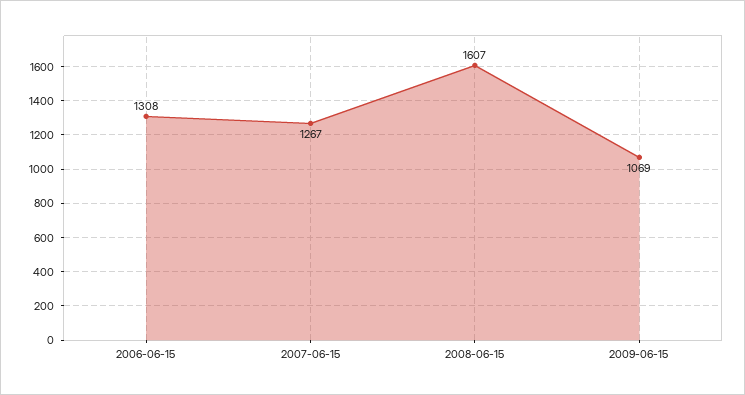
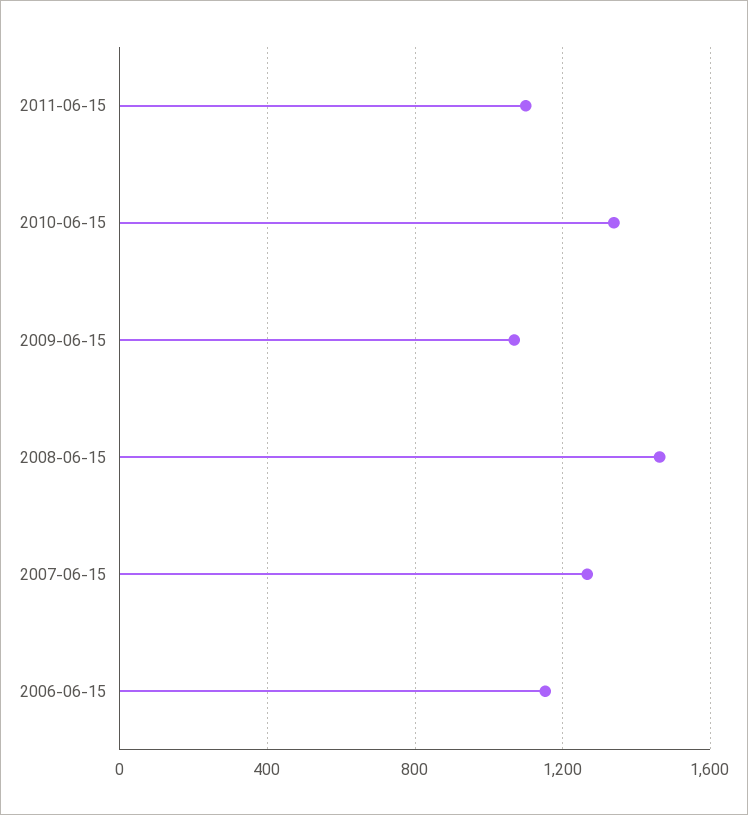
2006-06-15: 1308 -> 1150
2008-06-15: 1607 -> 1450
2011-06-15: none -> 1100
2010-06-15: none -> 1350

